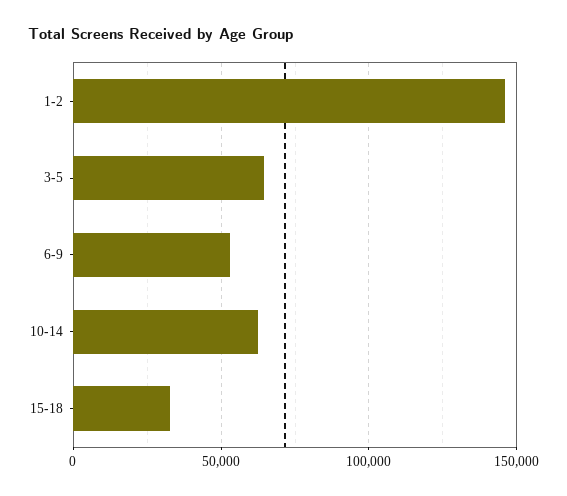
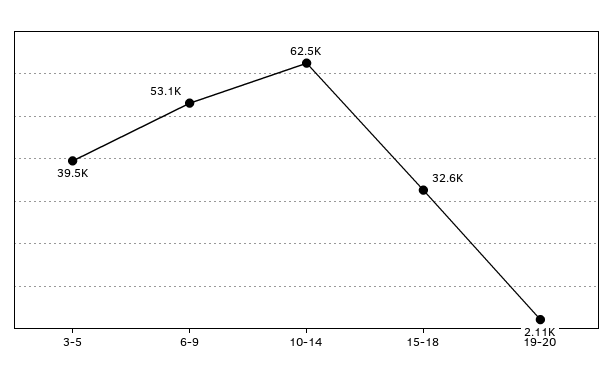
1-2: 145000 -> none
3-5: 65000 -> 39500
19-20: none -> 2110

